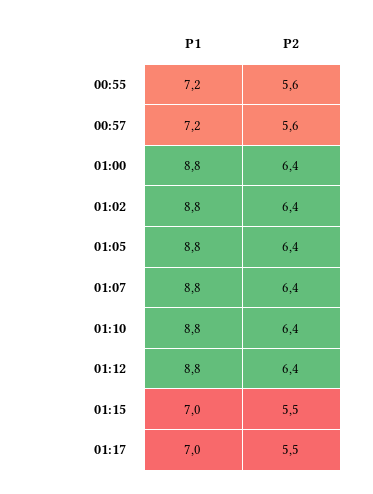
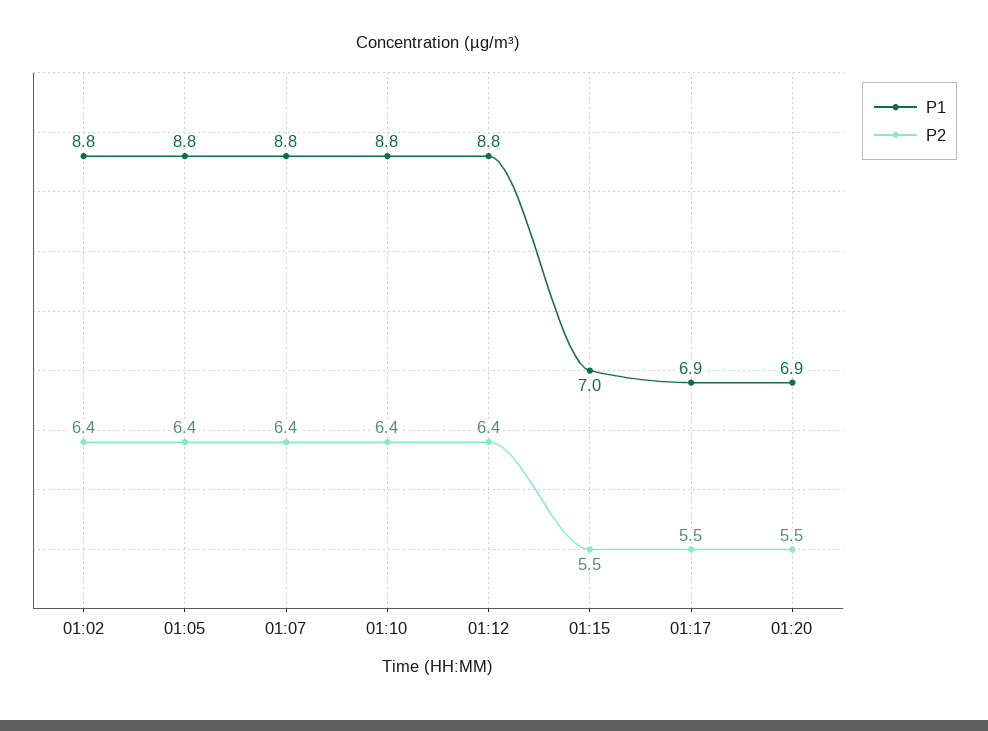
P1, 00:55: 7.2 -> none
P2, 00:55: 5.6 -> none
P1, 00:57: 7.2 -> none
P2, 00:57: 5.6 -> none
P1, 01:00: 8.8 -> none
P2, 01:00: 6.4 -> none
P1, 01:17: 7 -> 6.9
P1, 01:20: none -> 6.9
P2, 01:20: none -> 5.5

